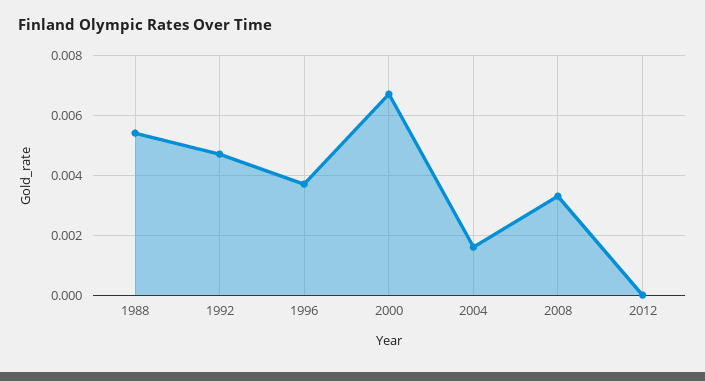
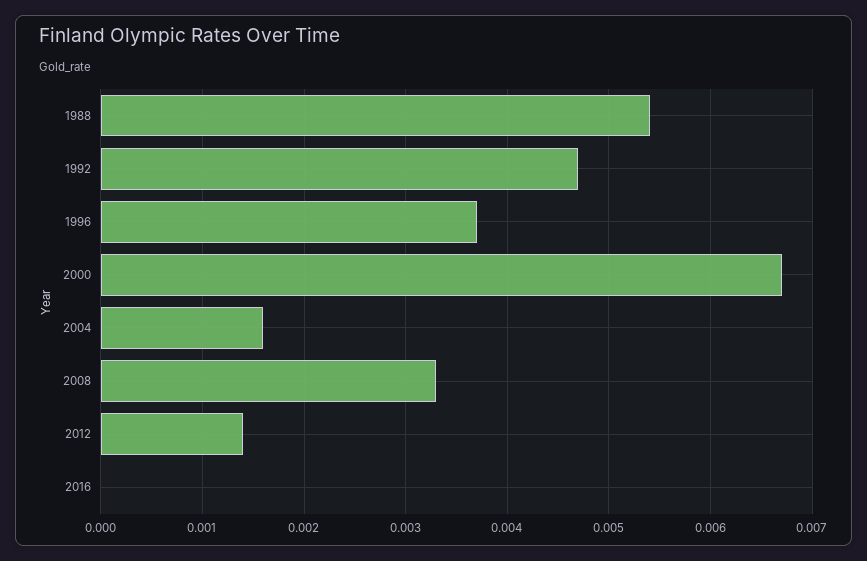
2012: 0 -> 0.0014
2016: none -> 0

